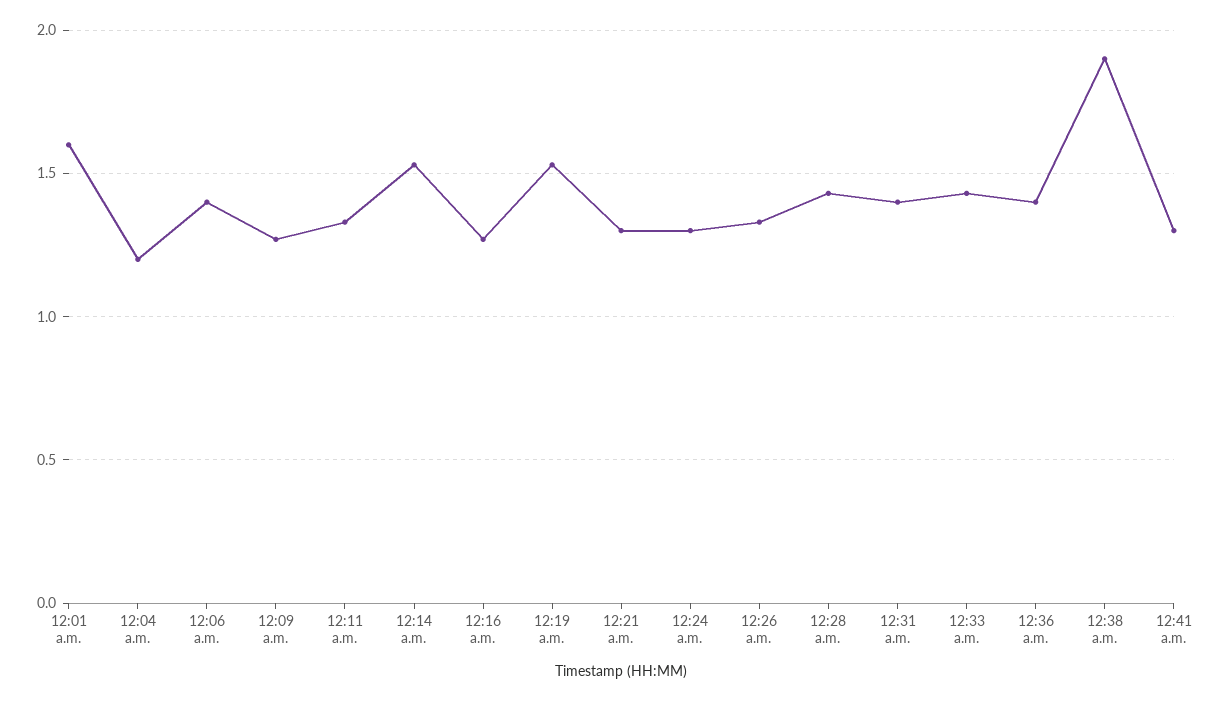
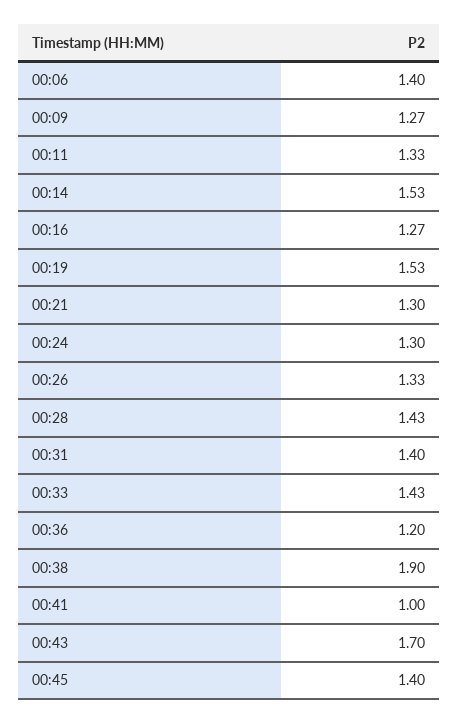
12:01 a.m.: 1.6 -> none
12:04 a.m.: 1.2 -> none
12:36 a.m.: 1.4 -> 1.2
12:41 a.m.: 1.3 -> 1
00:43: none -> 1.7
00:45: none -> 1.4

